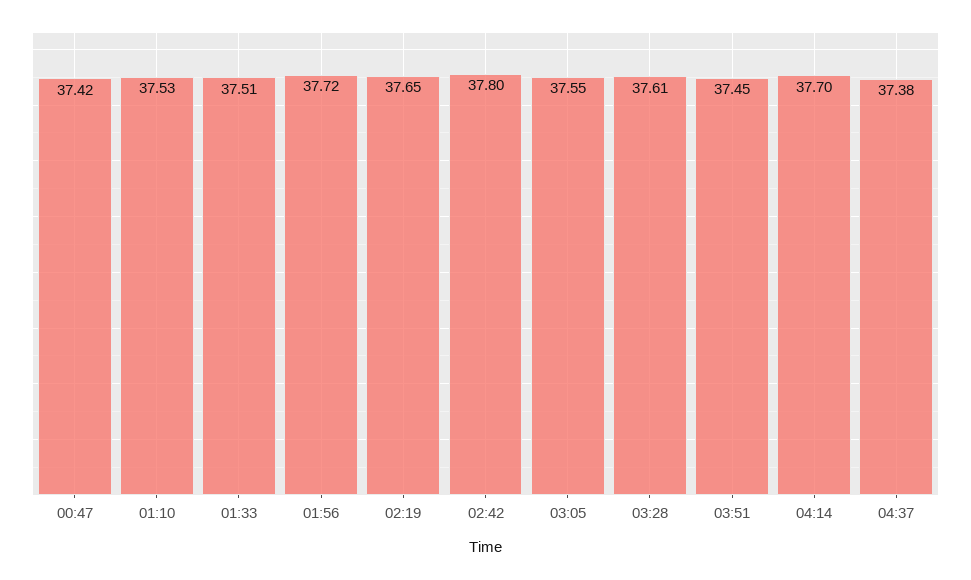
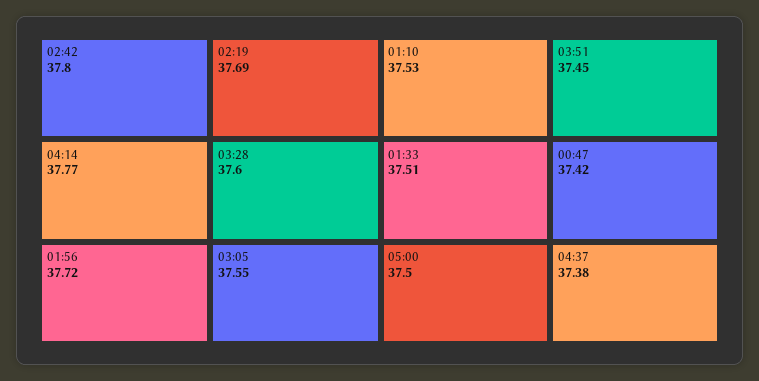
02:19: 37.65 -> 37.69
03:28: 37.61 -> 37.6
04:14: 37.7 -> 37.77
05:00: none -> 37.5

